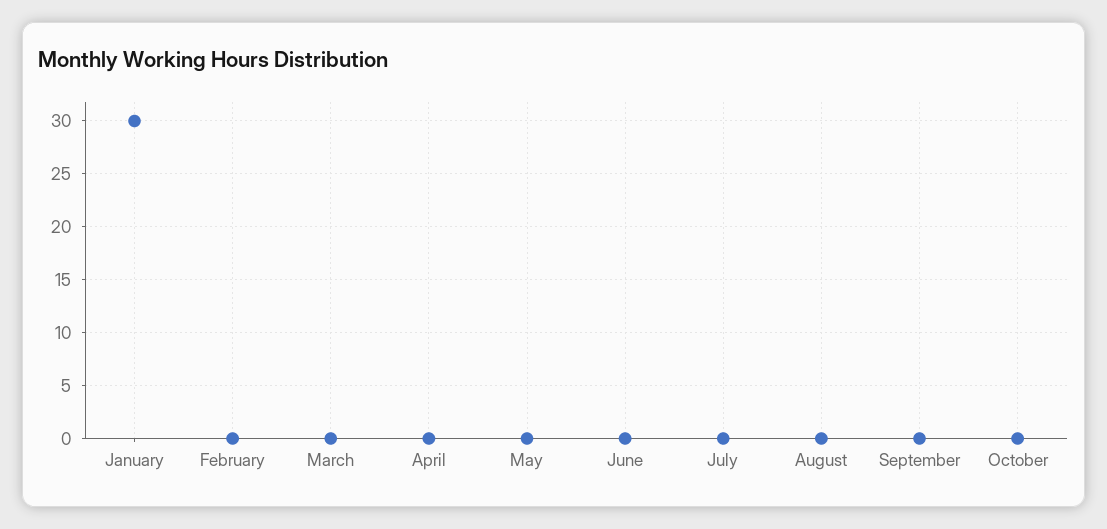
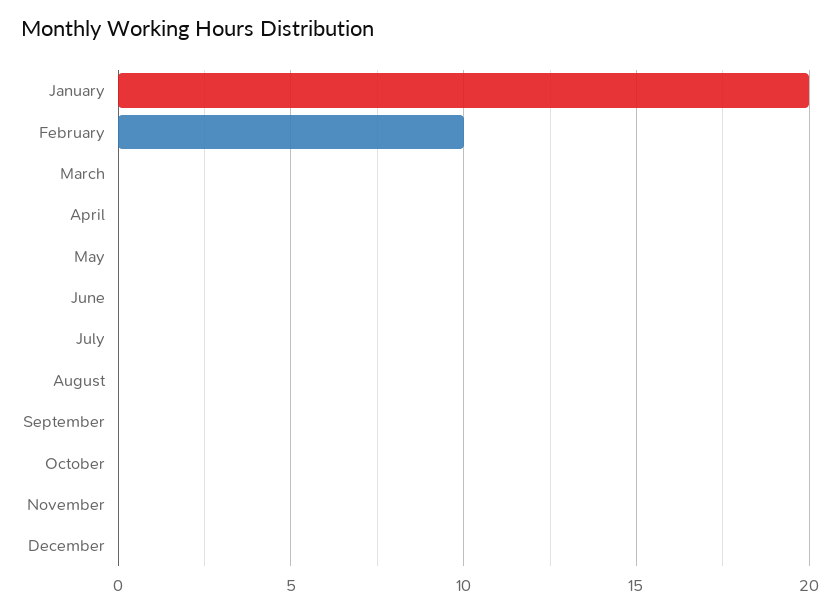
January: 30 -> 20
February: 0 -> 10
November: none -> 0
December: none -> 0

